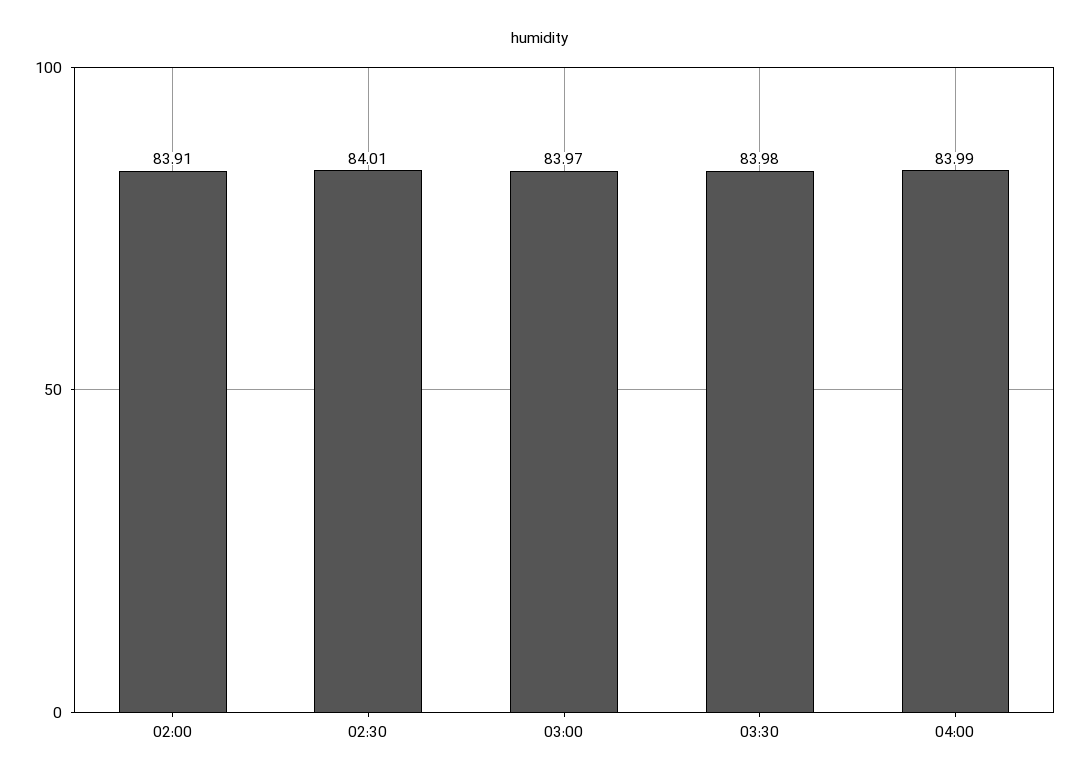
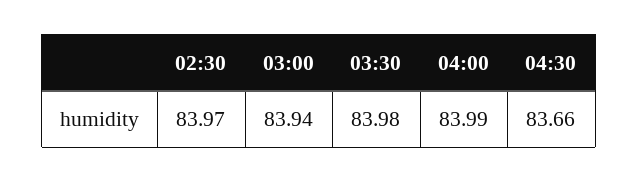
02:00: 83.91 -> none
02:30: 84.01 -> 83.97
03:00: 83.97 -> 83.94
04:30: none -> 83.66

